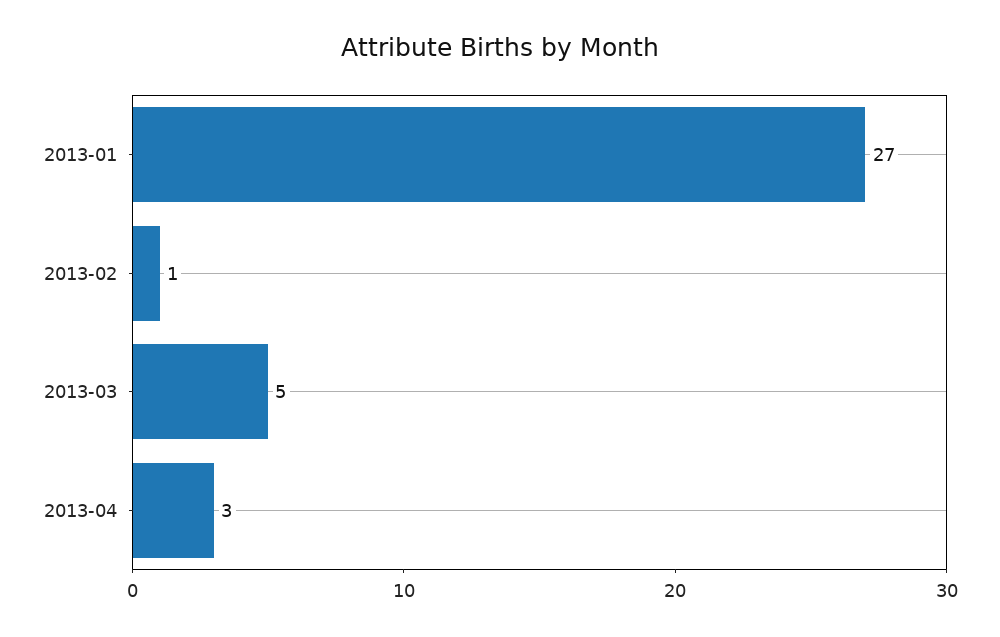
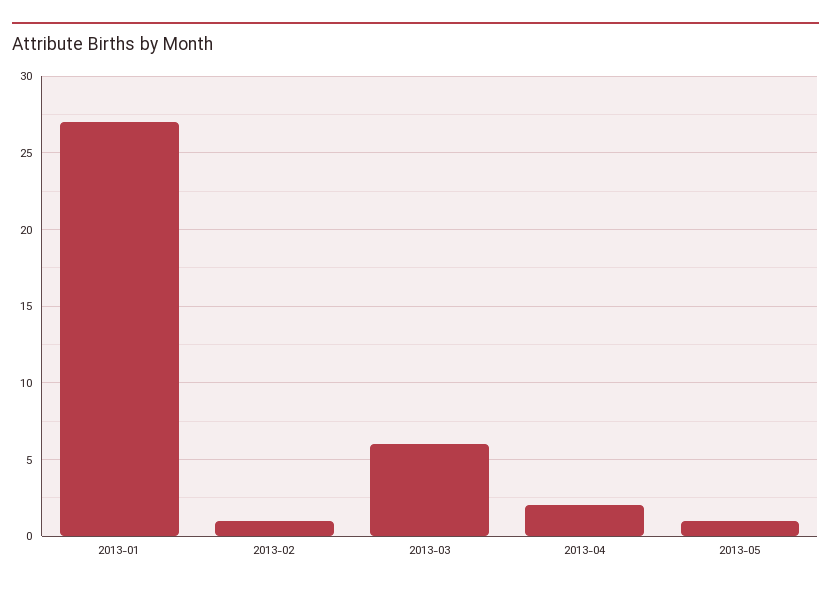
2013-03: 5 -> 6
2013-04: 3 -> 2
2013-05: none -> 1

